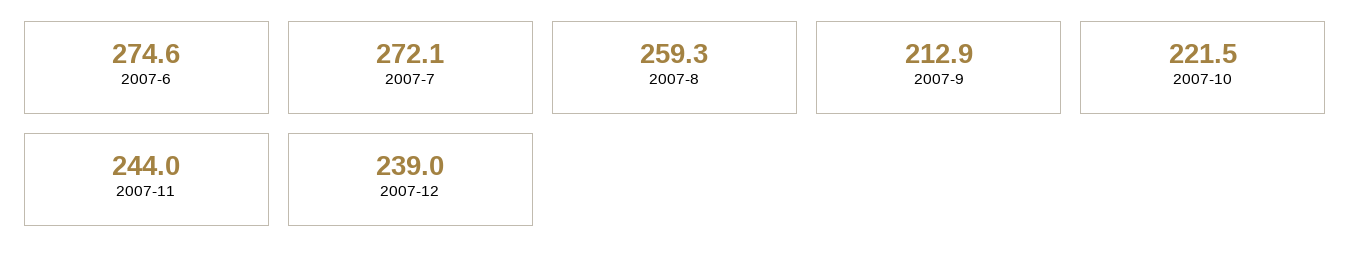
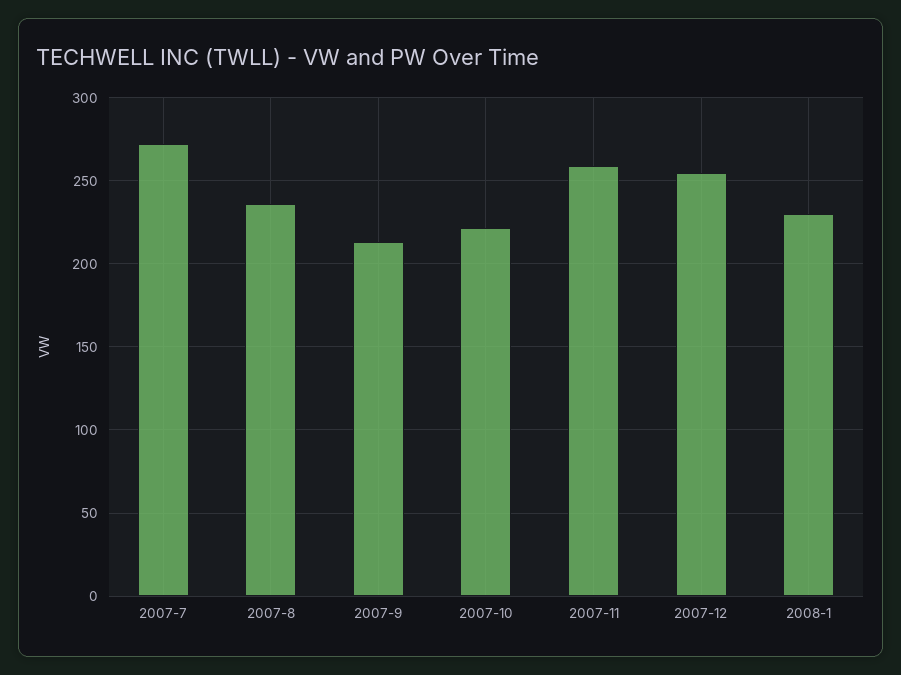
2007-6: 274.6 -> none
2007-8: 259.3 -> 235
2007-11: 244 -> 260
2007-12: 239 -> 255
2008-1: none -> 230

